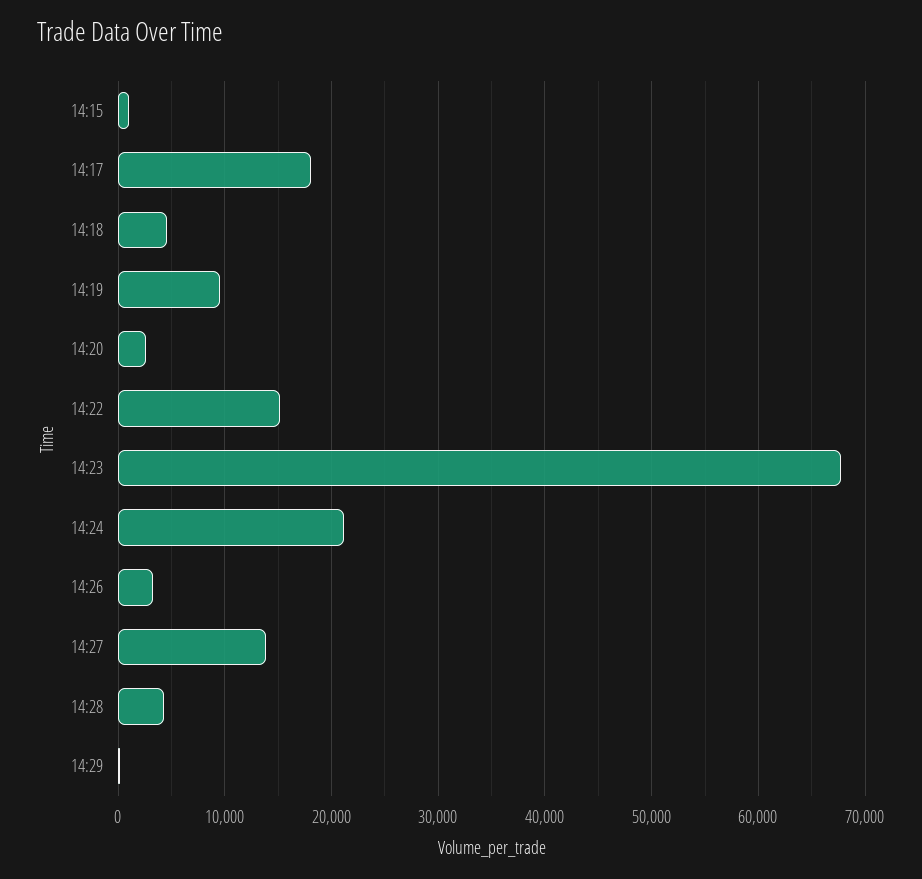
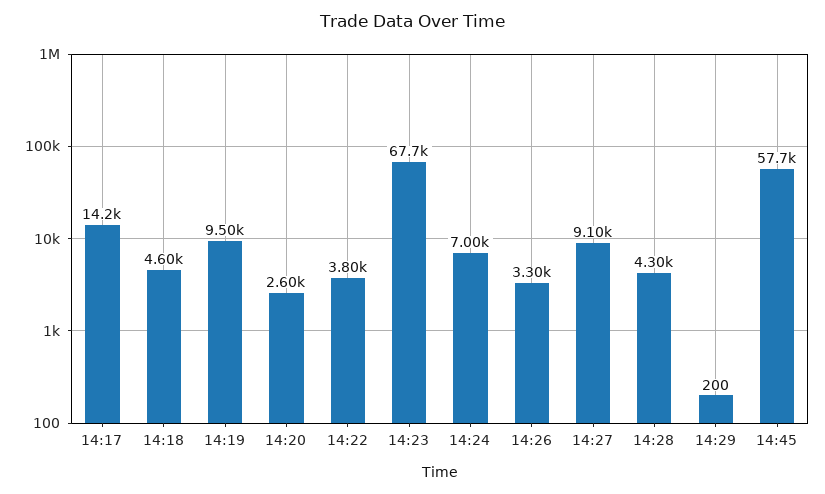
14:15: 1000 -> none
14:17: 18000 -> 14200
14:22: 15000 -> 3800
14:24: 21000 -> 7000
14:27: 14000 -> 9100
14:45: none -> 57700

